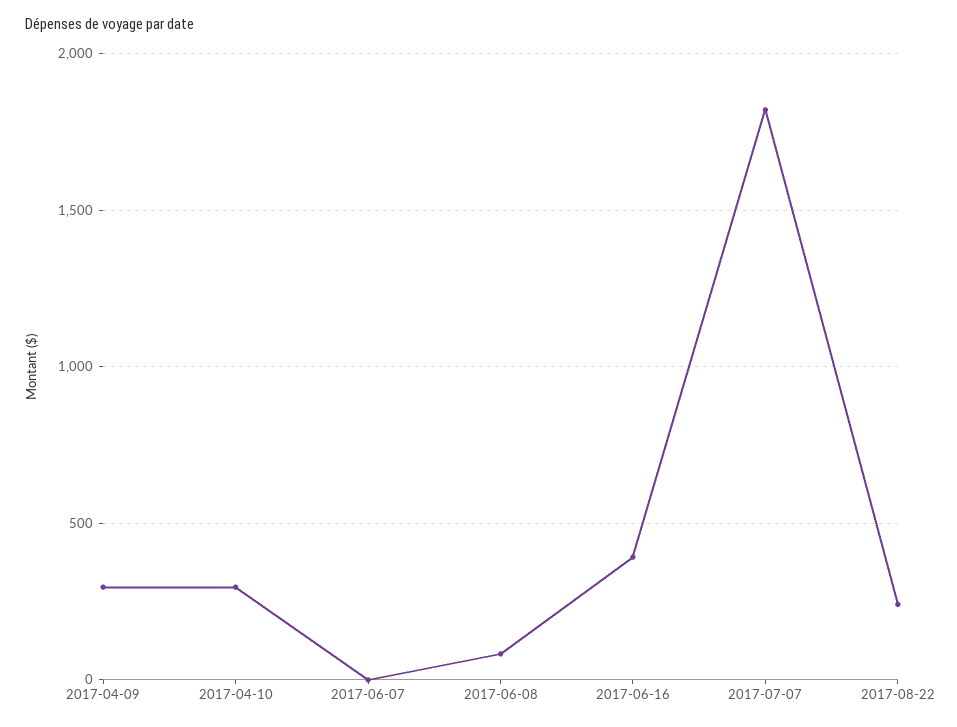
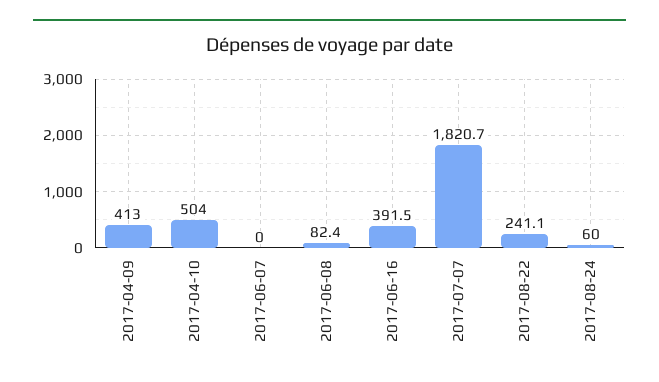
2017-04-09: 300 -> 413
2017-04-10: 300 -> 504
2017-08-24: none -> 60

